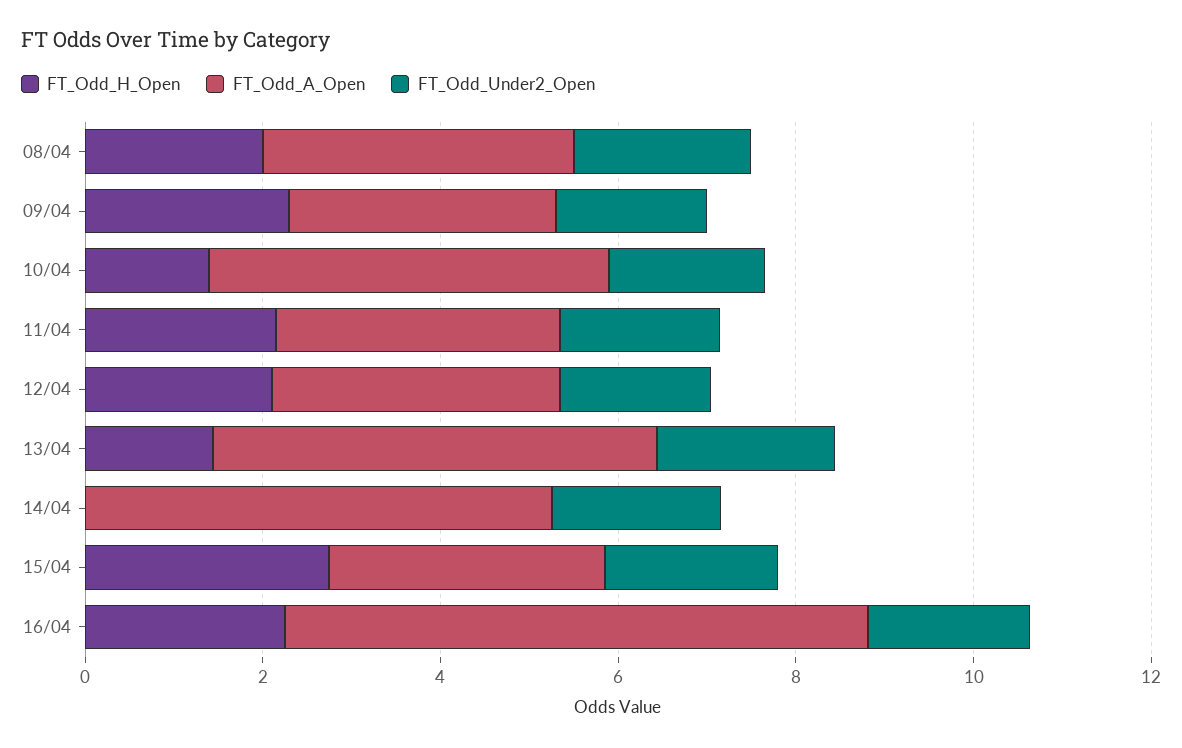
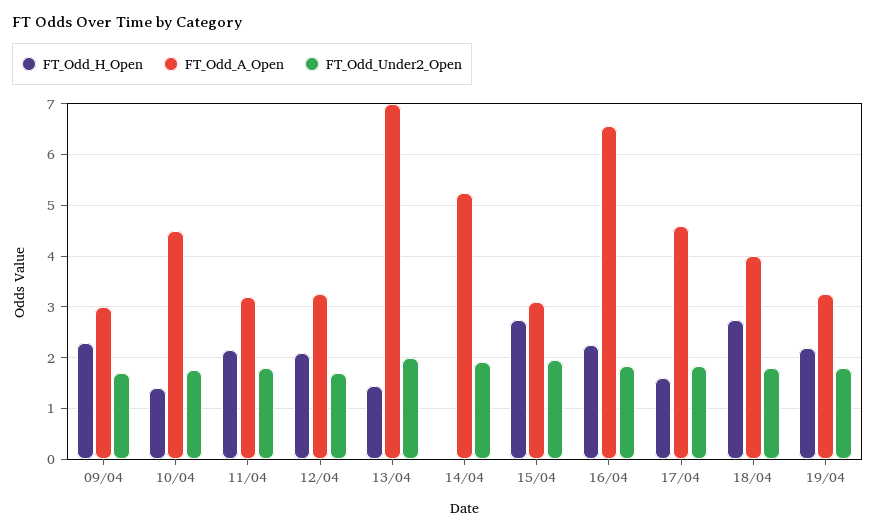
FT_Odd_H_Open, 08/04: 2 -> none
FT_Odd_A_Open, 08/04: 3.5 -> none
FT_Odd_Under2_Open, 08/04: 2 -> none
FT_Odd_A_Open, 13/04: 5 -> 7
FT_Odd_H_Open, 17/04: none -> 1.6
FT_Odd_A_Open, 17/04: none -> 4.6
FT_Odd_Under2_Open, 17/04: none -> 1.8
FT_Odd_H_Open, 18/04: none -> 2.8
FT_Odd_A_Open, 18/04: none -> 4
FT_Odd_Under2_Open, 18/04: none -> 1.8
FT_Odd_H_Open, 19/04: none -> 2.2
FT_Odd_A_Open, 19/04: none -> 3.2
FT_Odd_Under2_Open, 19/04: none -> 1.8

